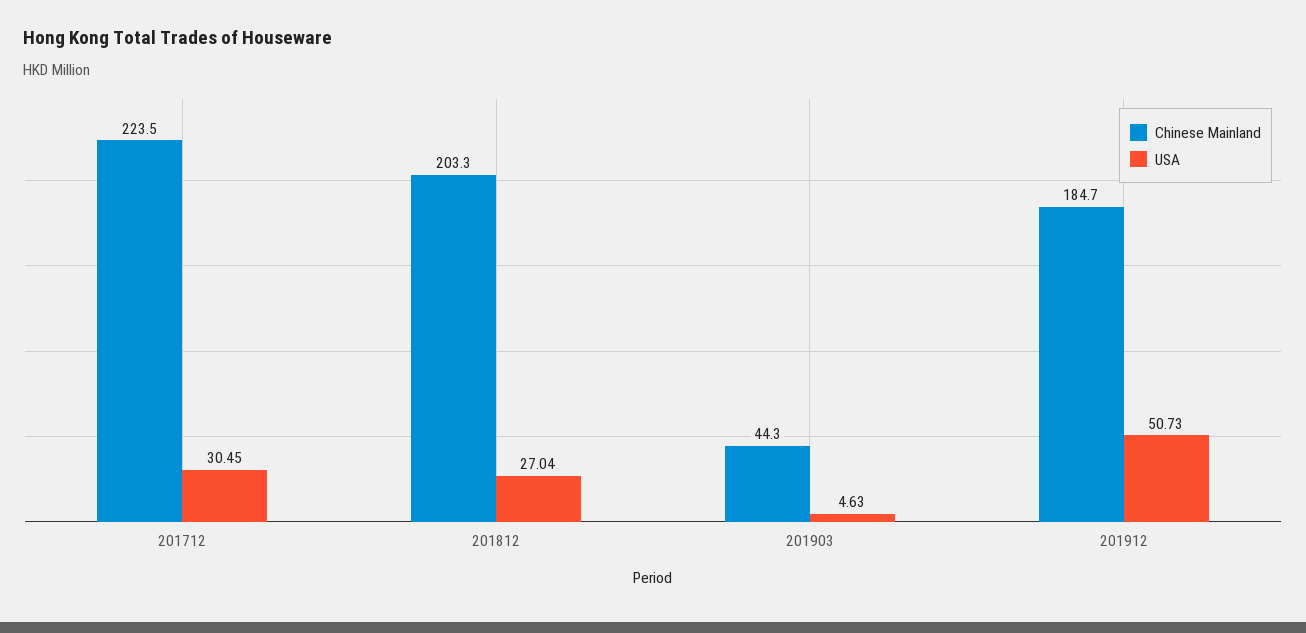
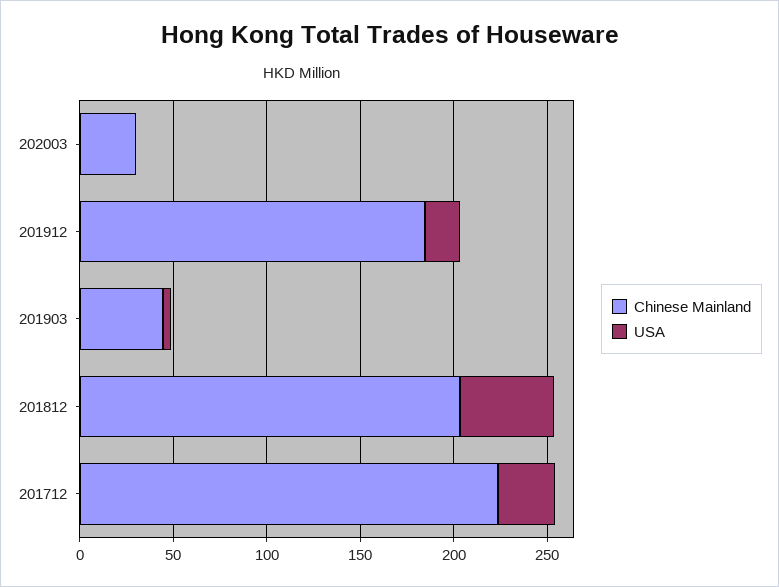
USA, 201812: 27.04 -> 50
USA, 201912: 50.73 -> 20
Chinese Mainland, 202003: none -> 30
USA, 202003: none -> 0

